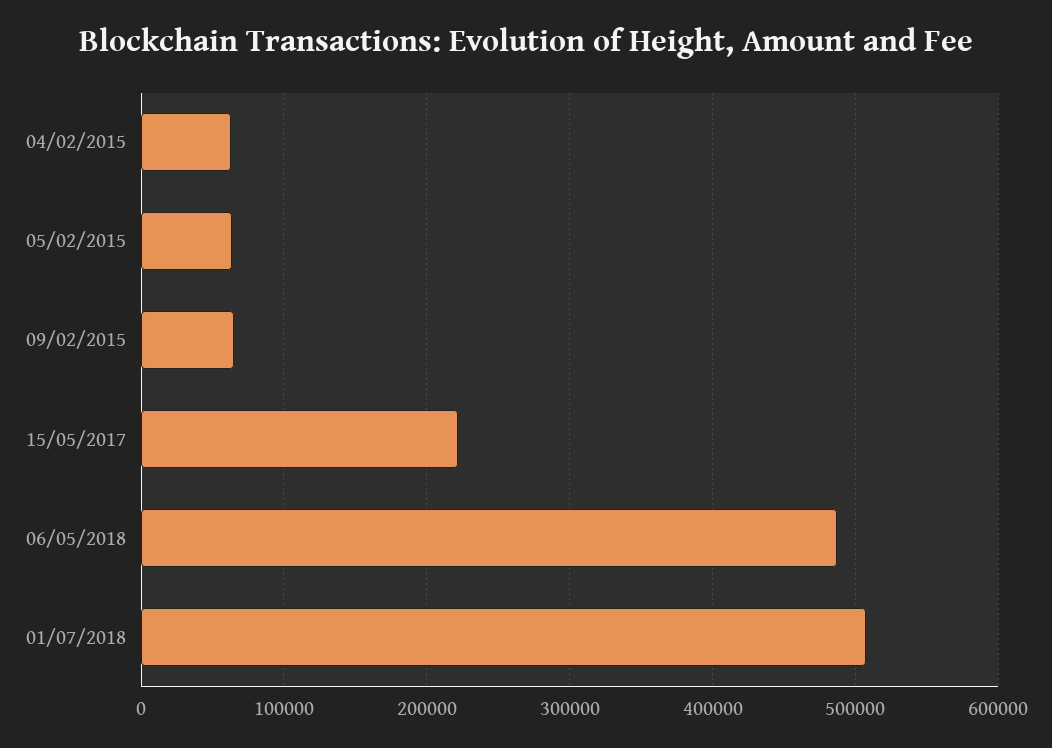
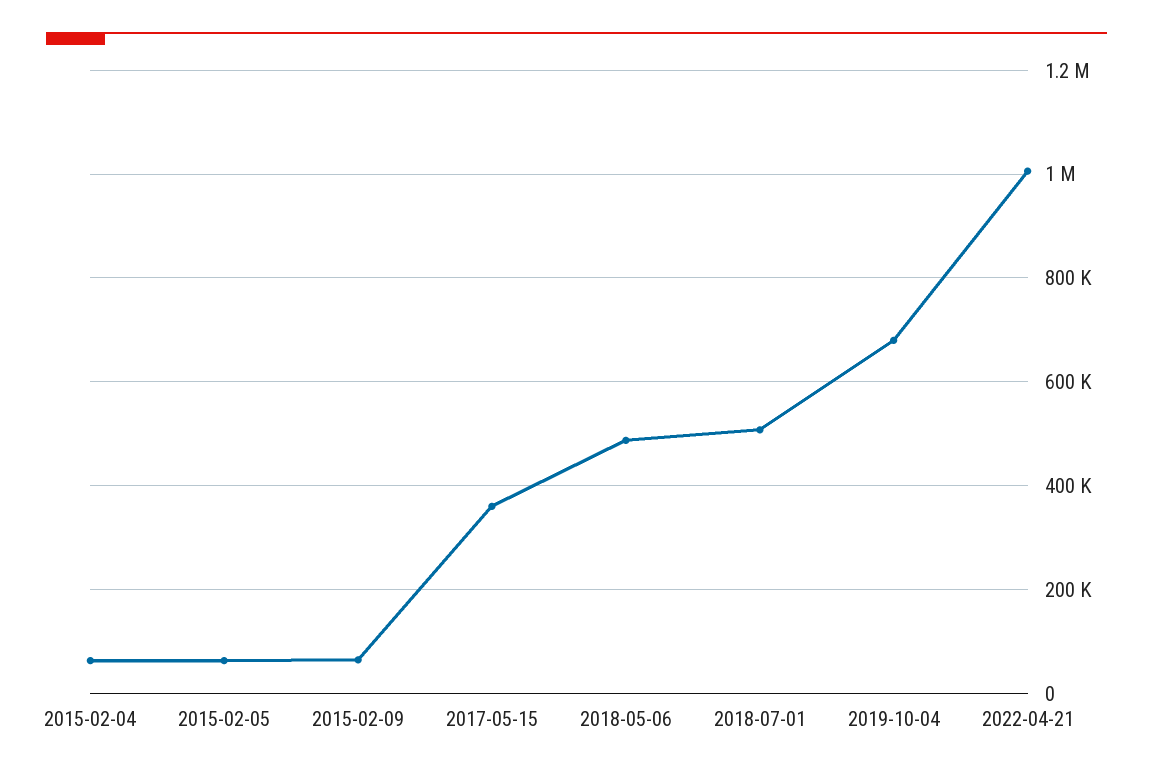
15/05/2017: 220000 -> 360000
2019-10-04: none -> 680000
2022-04-21: none -> 1000000

